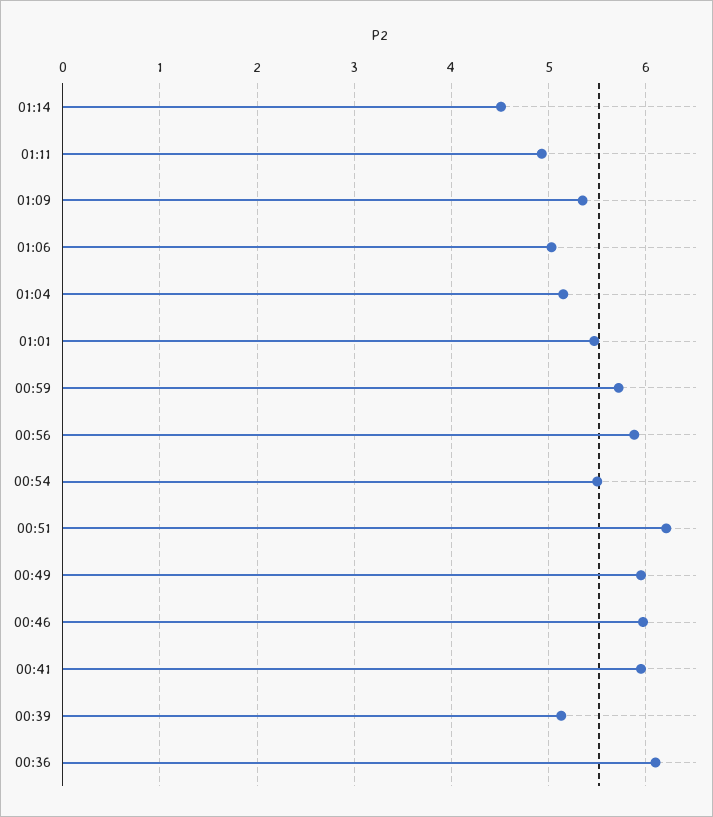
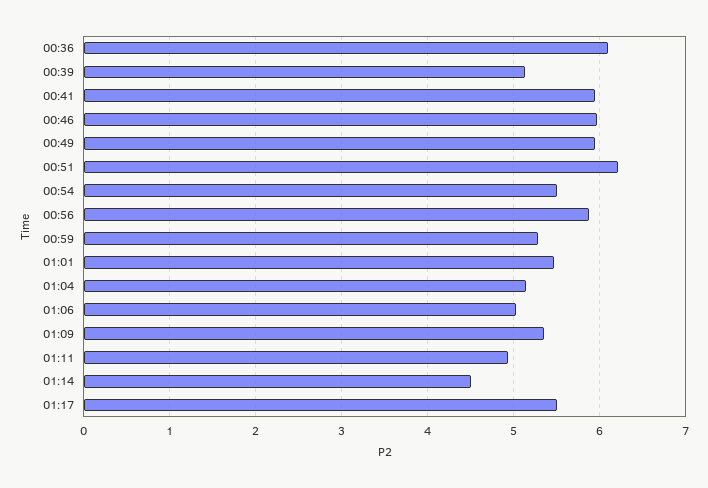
00:59: 5.7 -> 5.3
01:17: none -> 5.5

